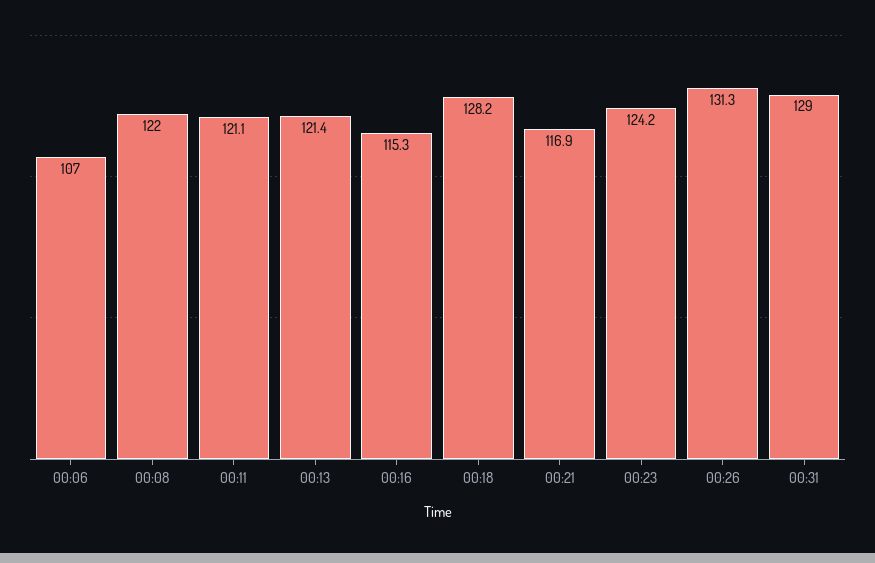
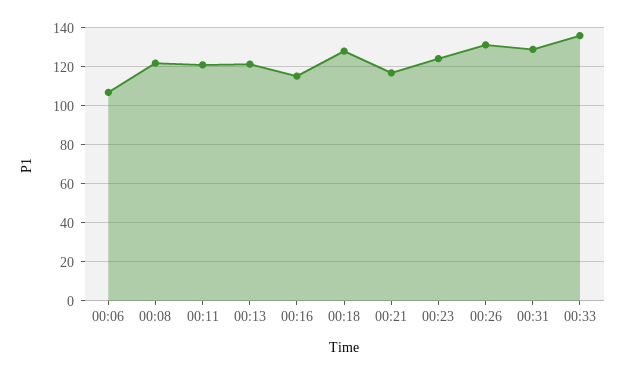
00:33: none -> 135

